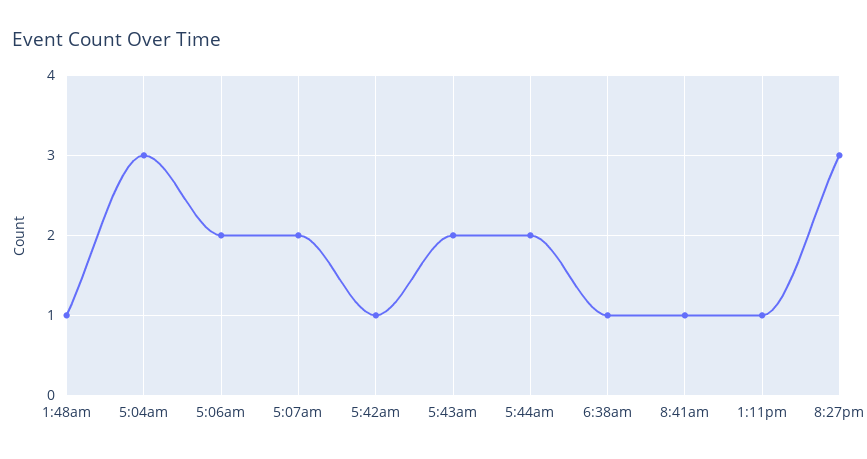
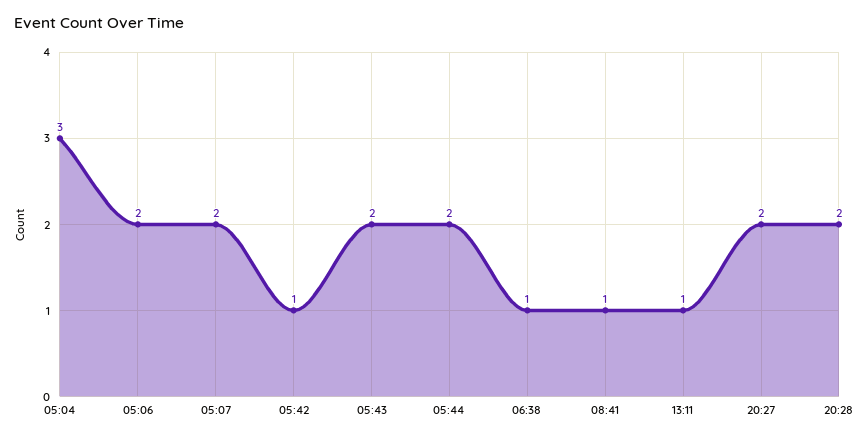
1:48am: 1 -> none
8:27pm: 3 -> 2
20:28: none -> 2

